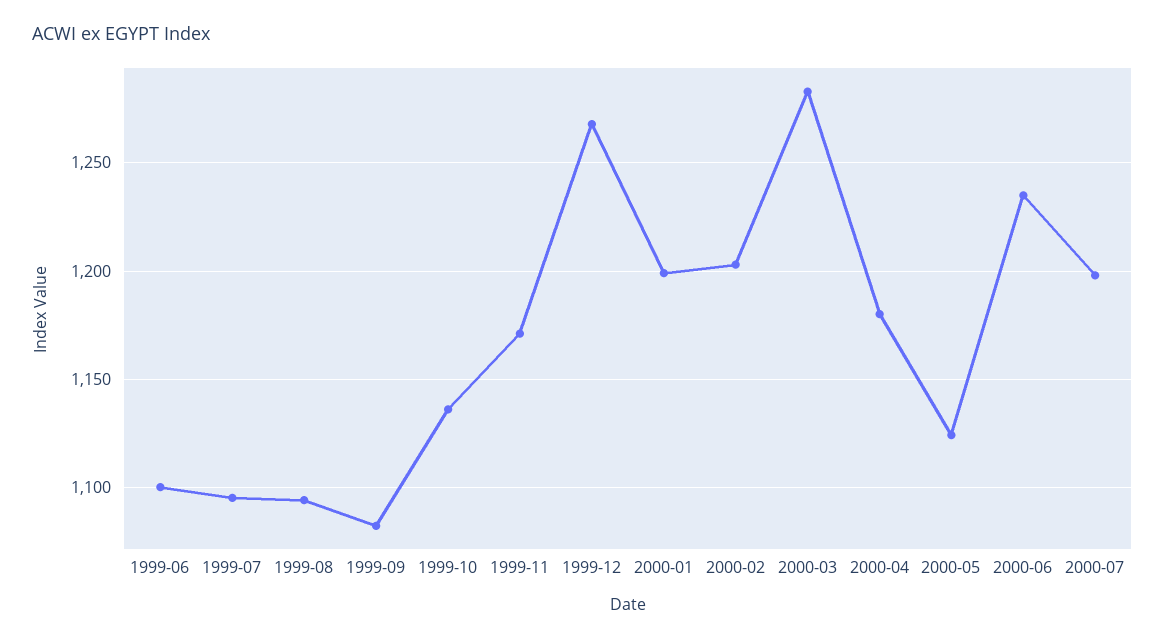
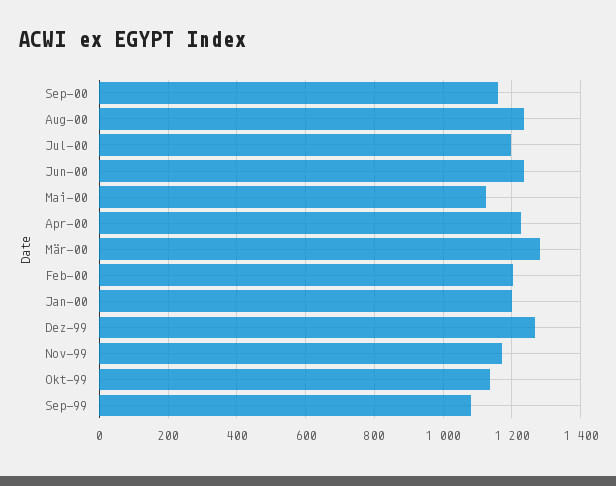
1999-06: 1100 -> none
1999-07: 1095 -> none
1999-08: 1095 -> none
2000-04: 1180 -> 1220
Sep-00: none -> 1160
Aug-00: none -> 1240

